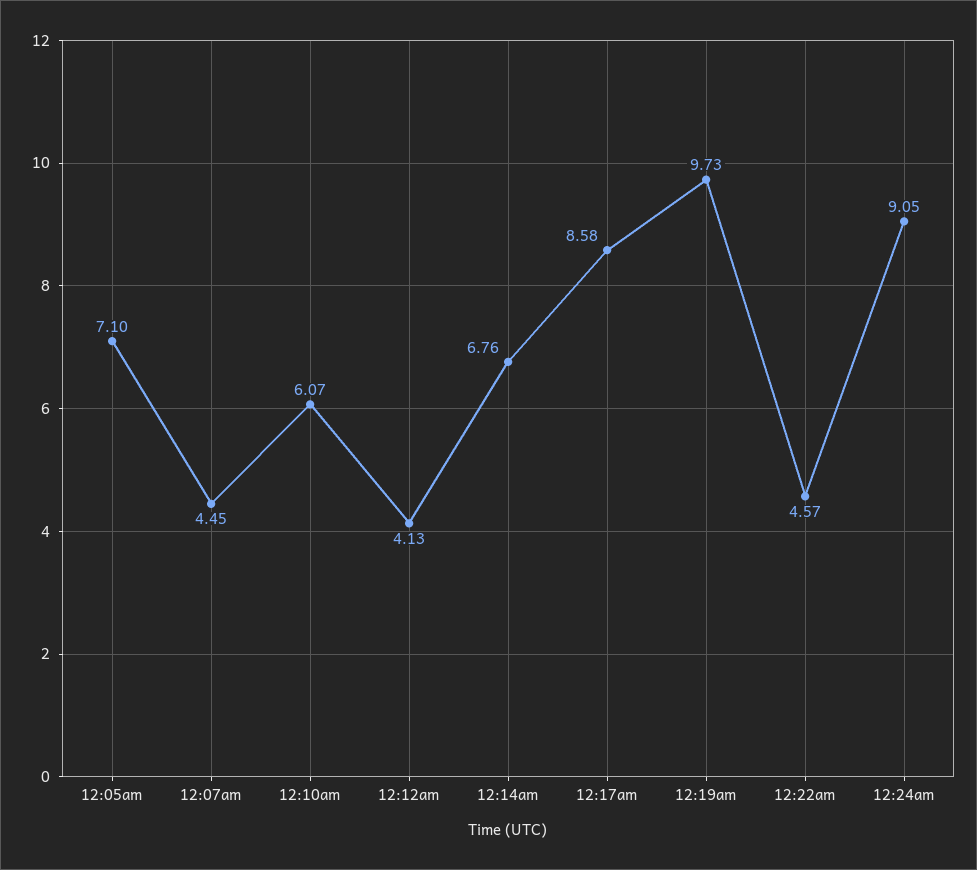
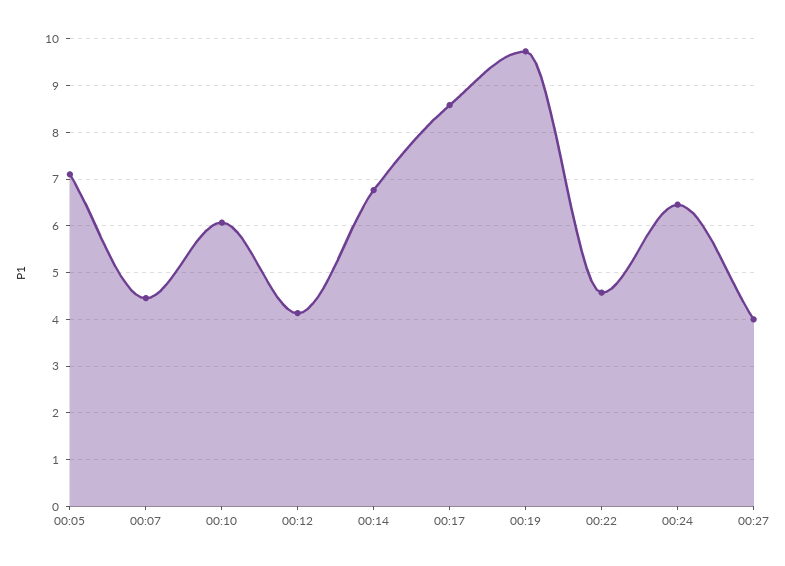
12:24am: 9.05 -> 6.4
00:27: none -> 4

